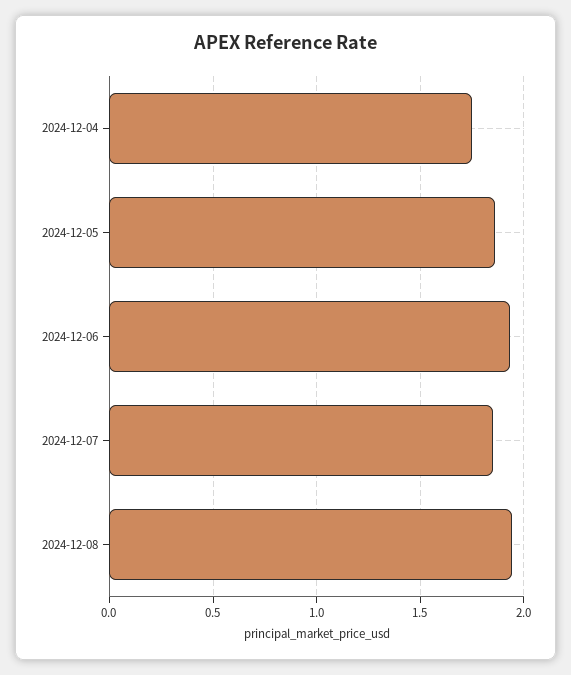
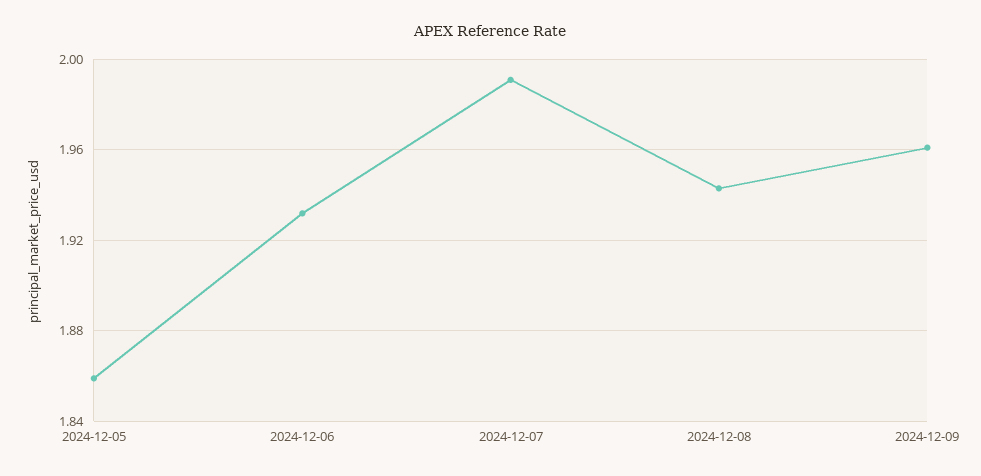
2024-12-04: 1.75 -> none
2024-12-07: 1.85 -> 1.99
2024-12-09: none -> 1.96

